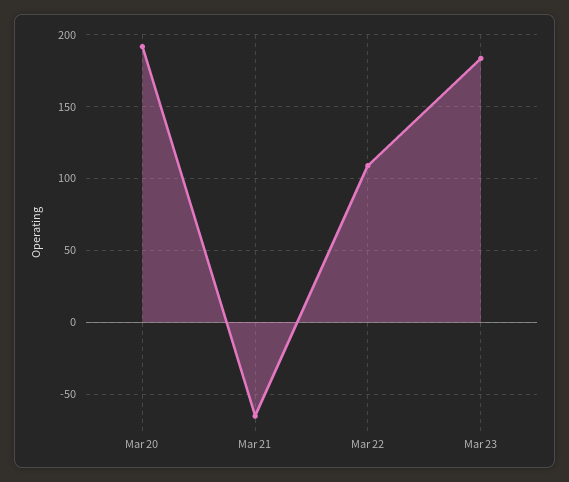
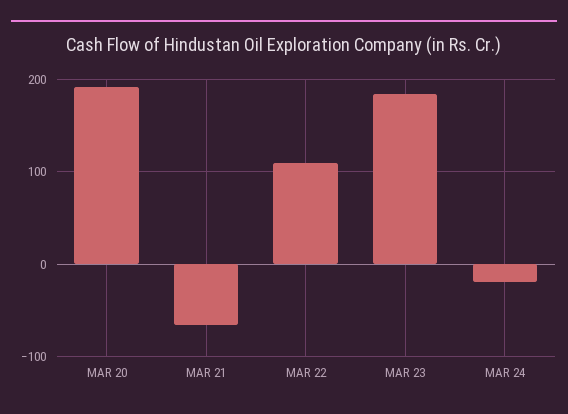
MAR 24: none -> -20

